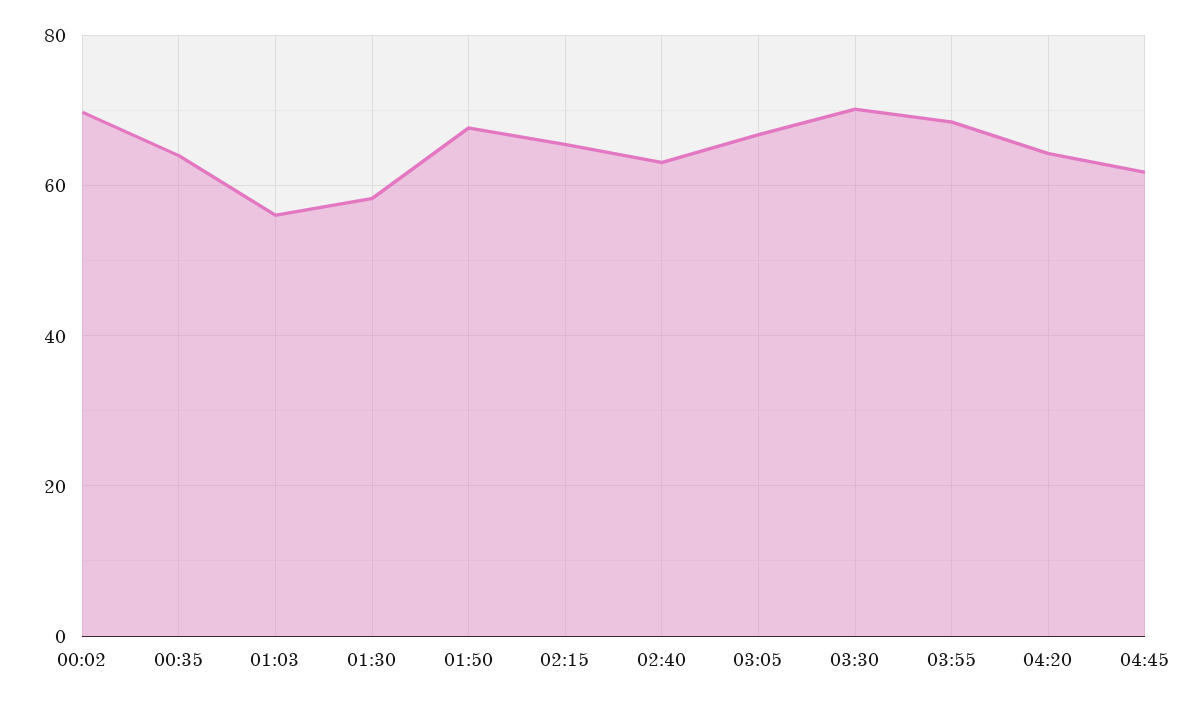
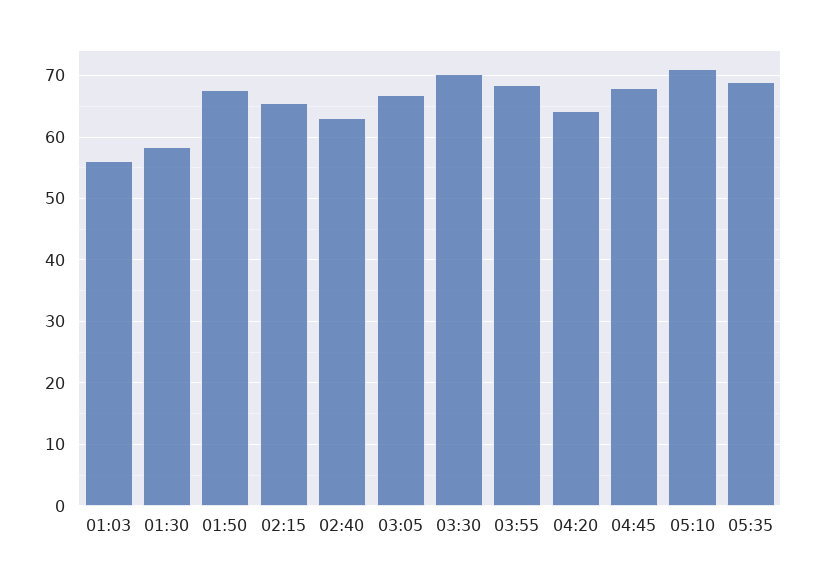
00:02: 70 -> none
00:35: 64 -> none
04:45: 62 -> 68
05:10: none -> 71
05:35: none -> 69

